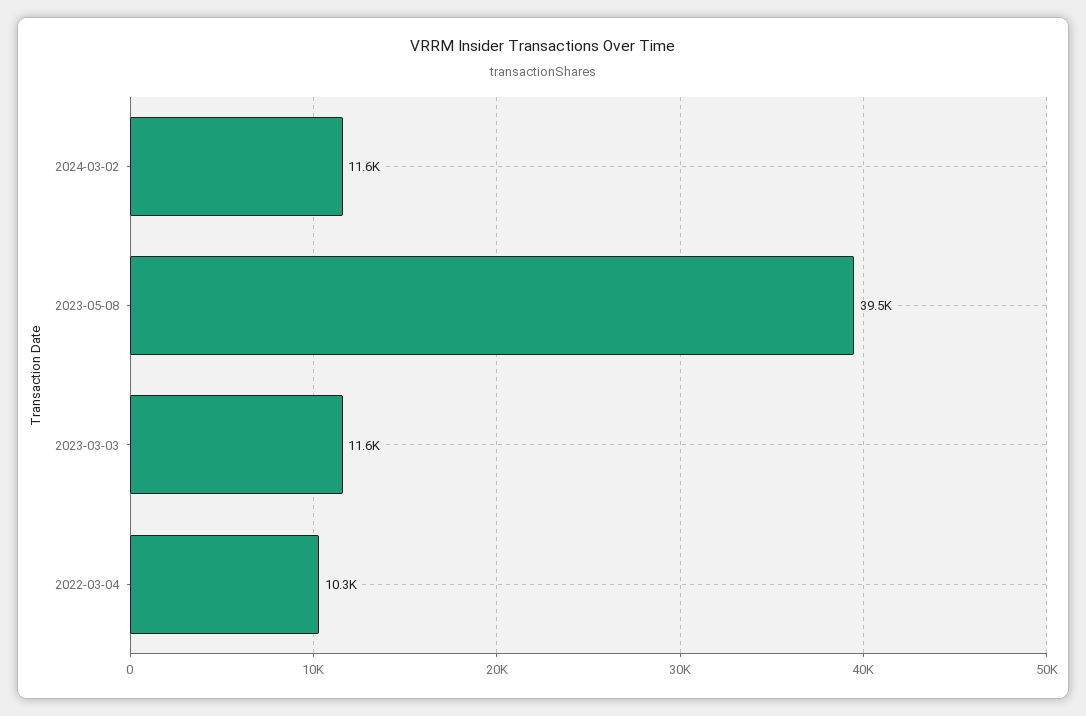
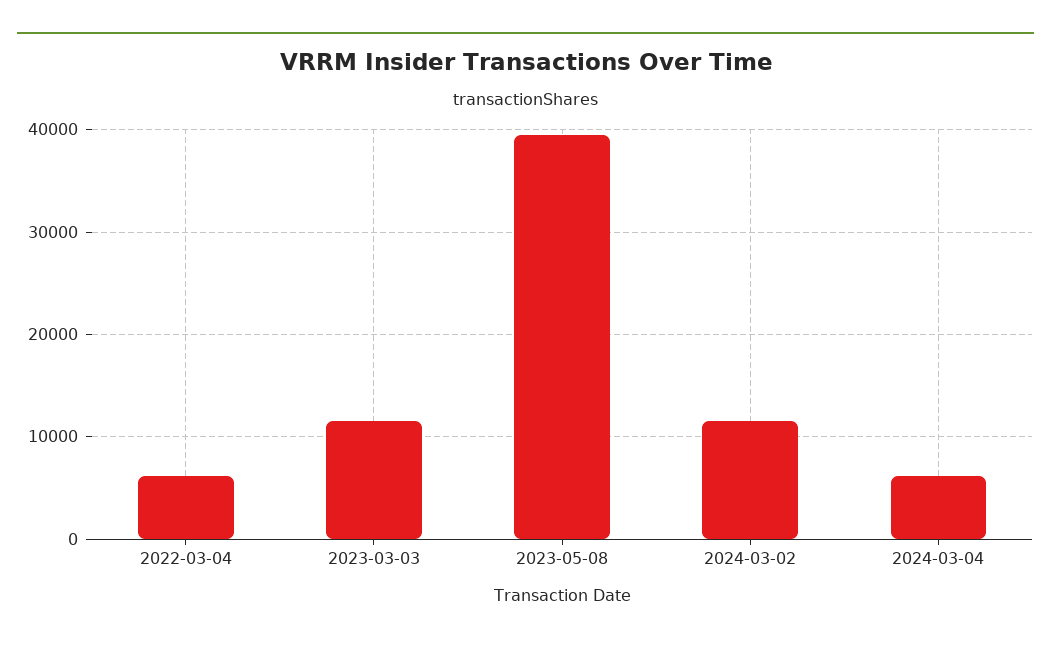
2022-03-04: 10300 -> 6000
2024-03-04: none -> 6000

